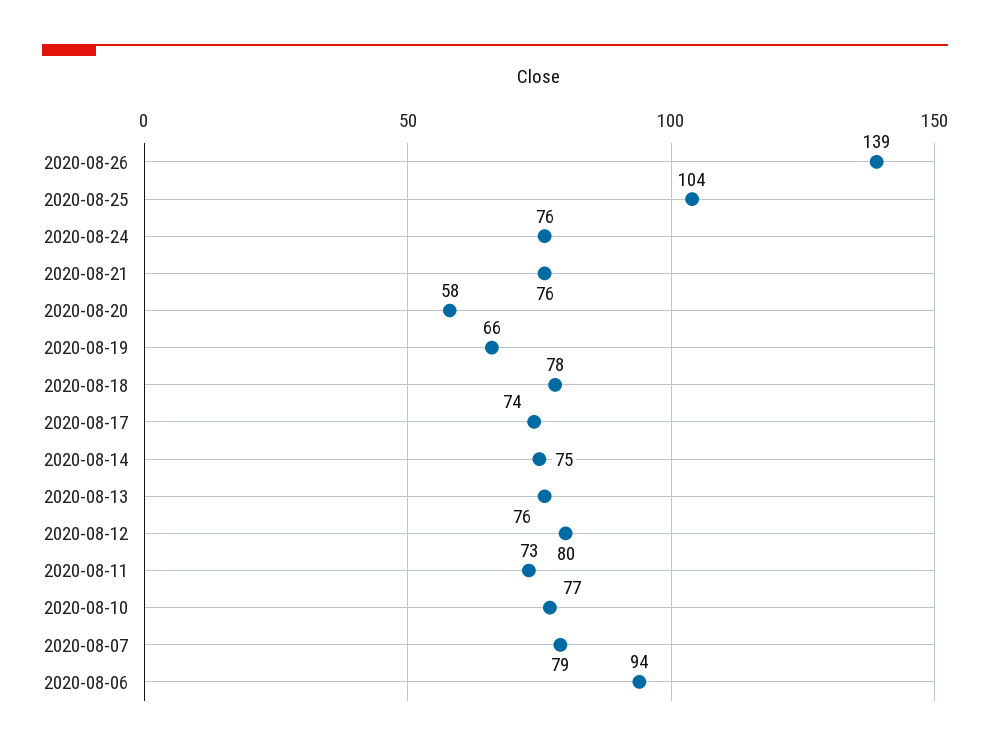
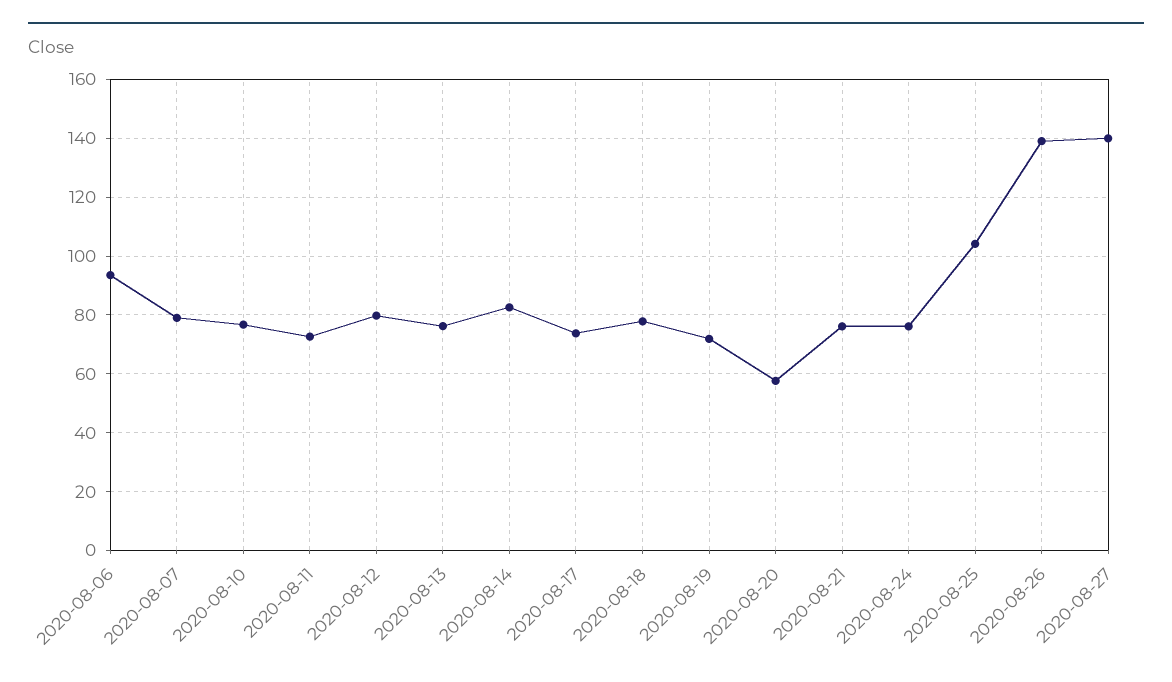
2020-08-19: 66 -> 72.5
2020-08-14: 75 -> 82.5
2020-08-27: none -> 140

